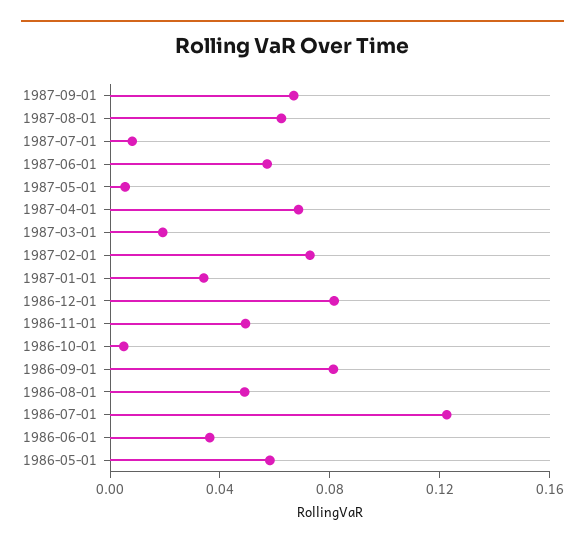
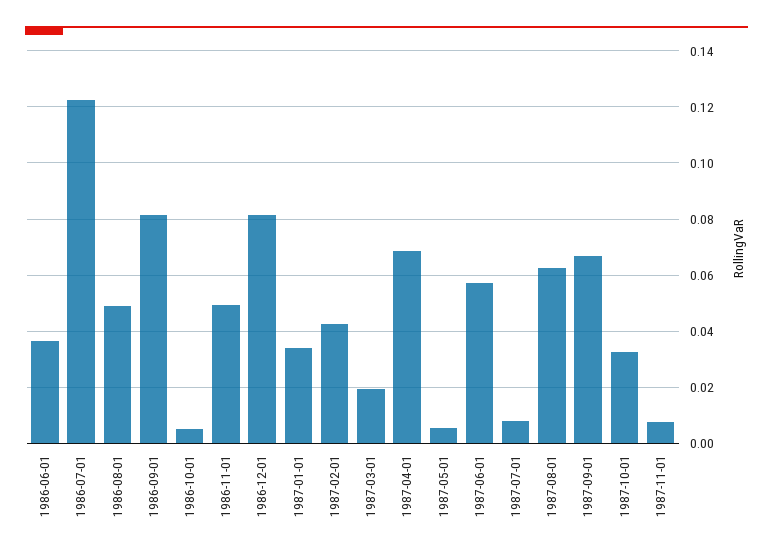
1987-02-01: 0.07 -> 0.0425
1986-05-01: 0.06 -> none
1987-10-01: none -> 0.0325
1987-11-01: none -> 0.0075

